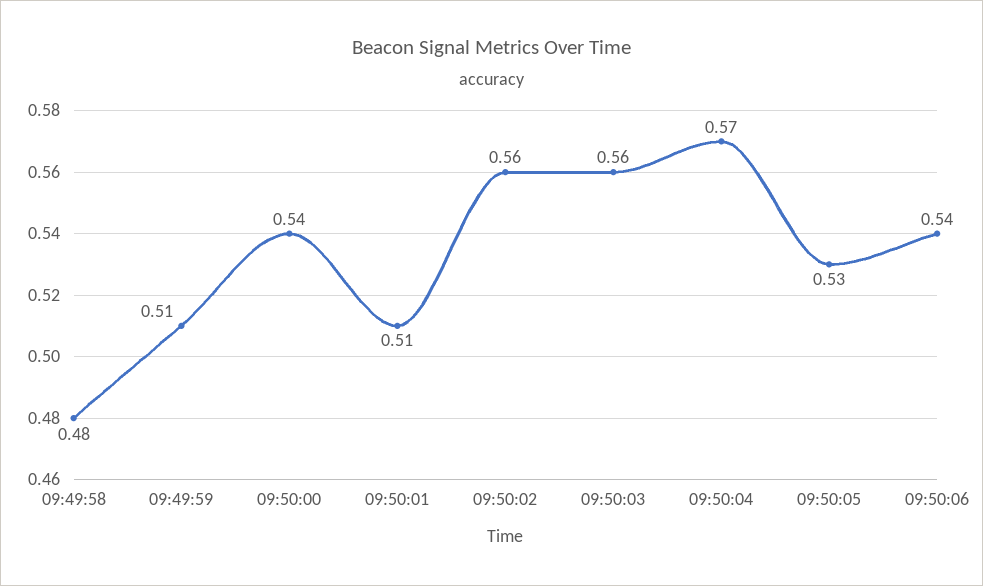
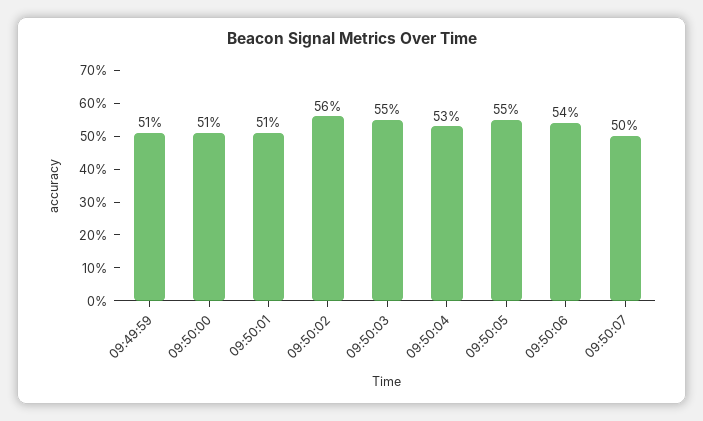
09:49:58: 0.48 -> none
09:50:00: 0.54 -> 0.51
09:50:03: 0.56 -> 0.55
09:50:04: 0.57 -> 0.53
09:50:05: 0.53 -> 0.55
09:50:07: none -> 0.5

